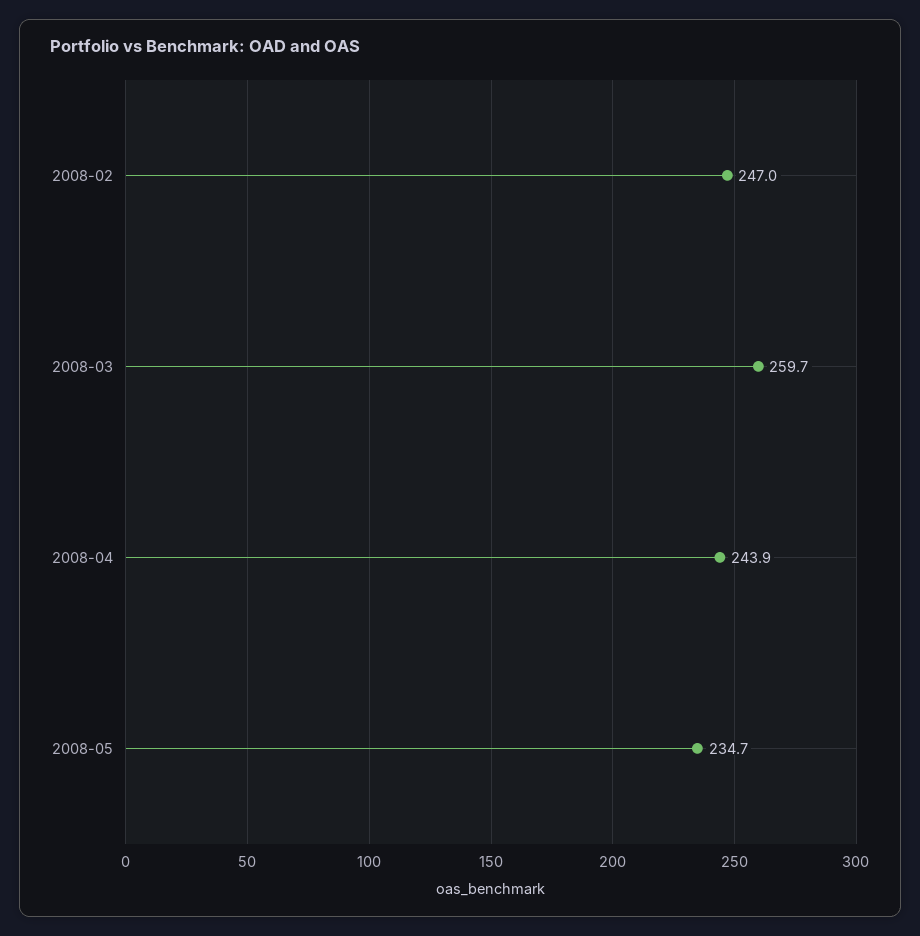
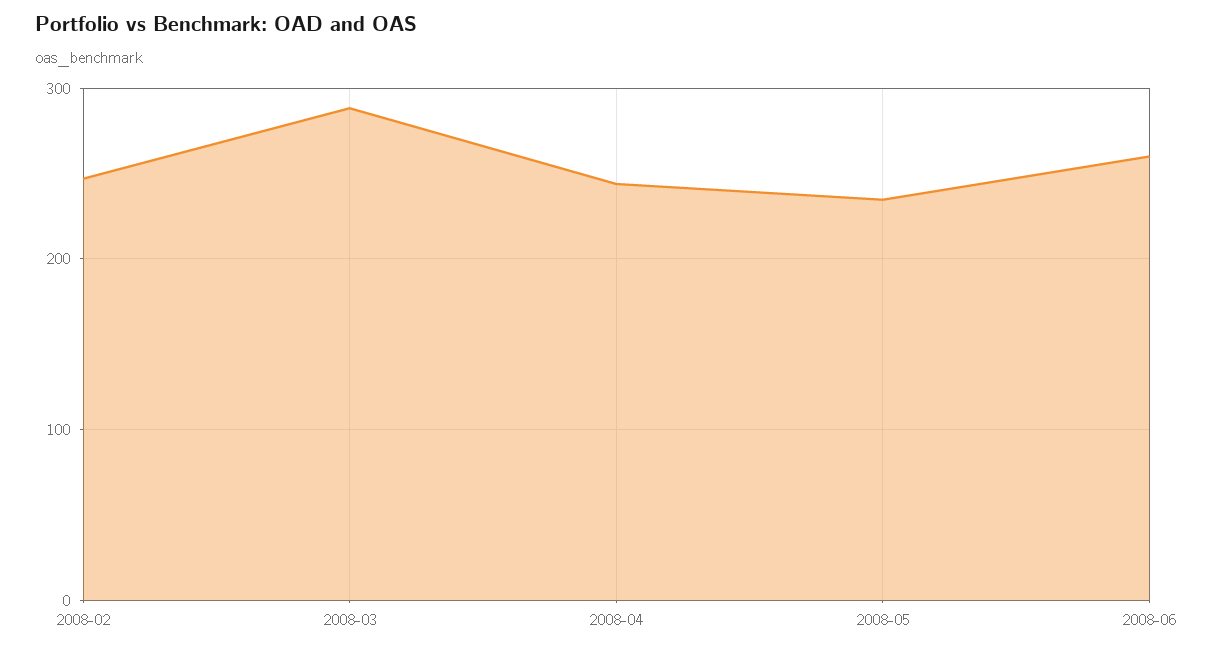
2008-03: 259.7 -> 290
2008-06: none -> 260

